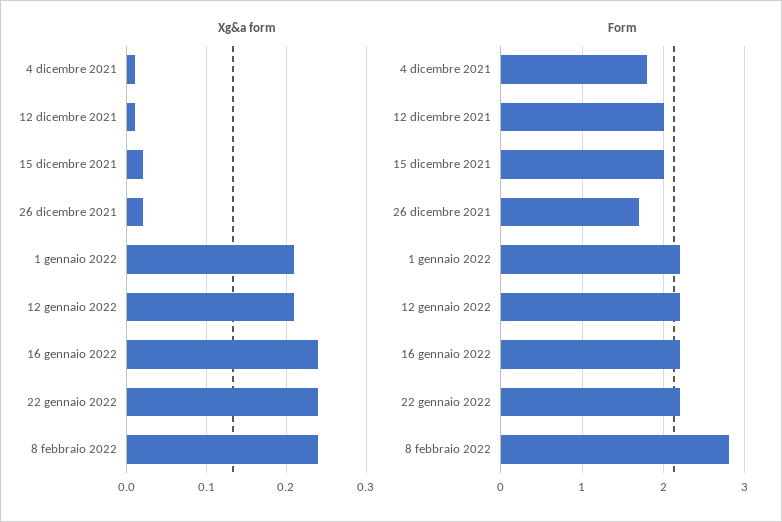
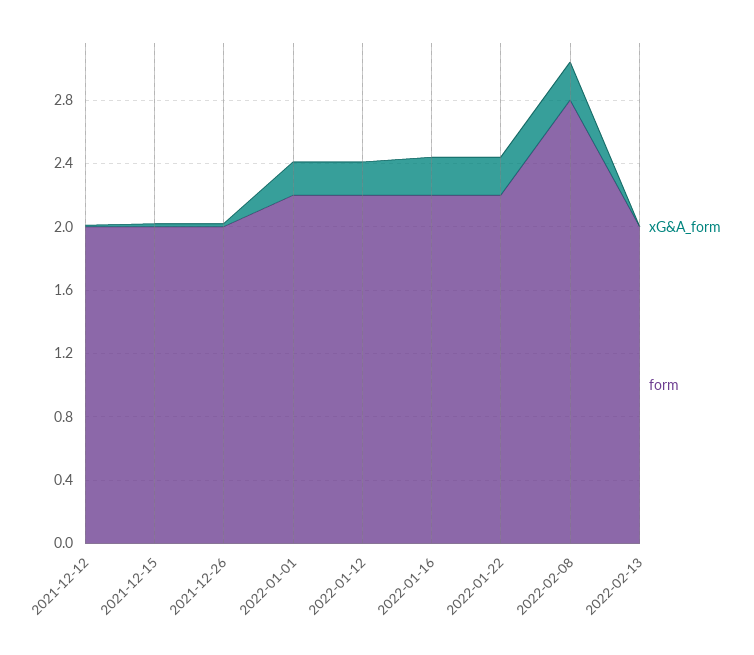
Xg&a form, 4 dicembre 2021: 0.01 -> none
Form, 4 dicembre 2021: 1.8 -> none
Form, 26 dicembre 2021: 1.7 -> 2
Xg&a form, 2022-02-13: none -> 0
Form, 2022-02-13: none -> 2

